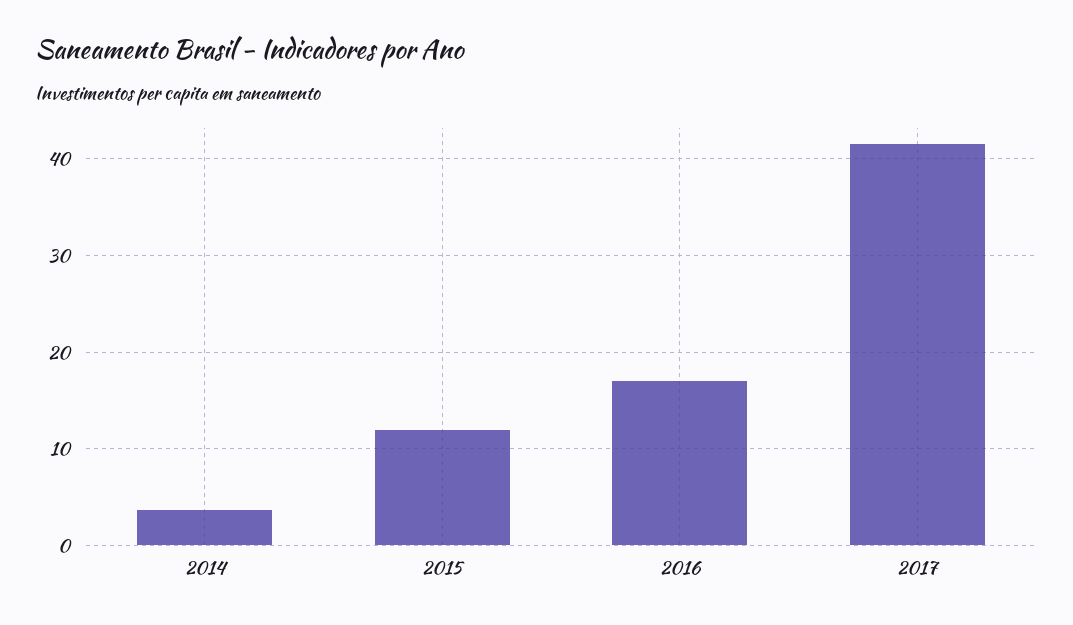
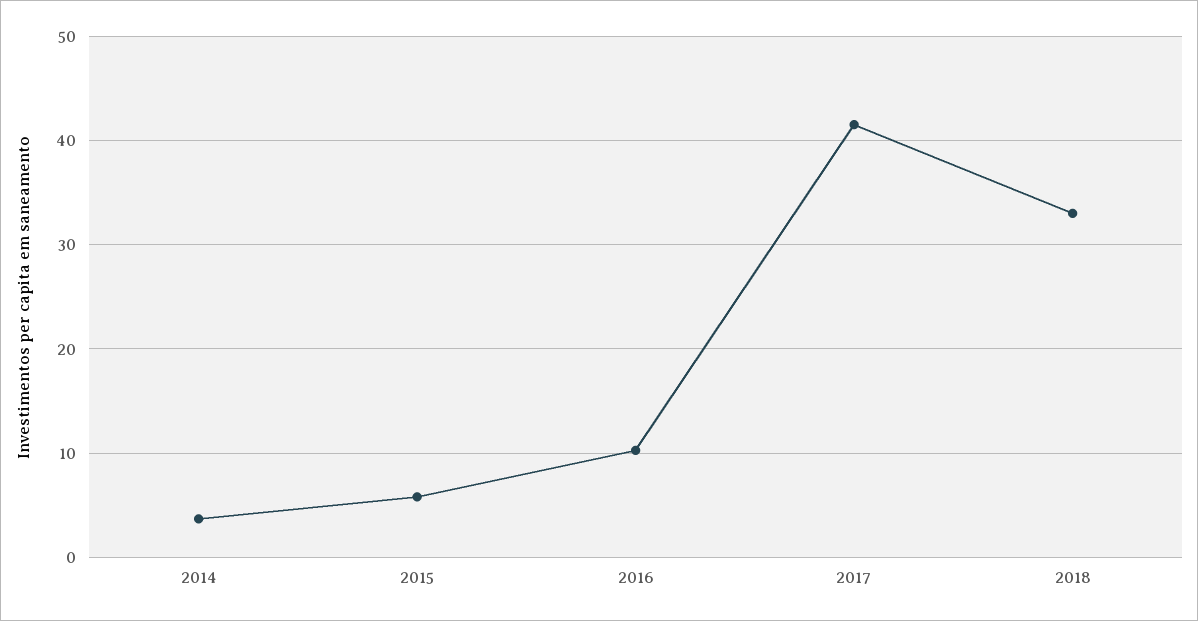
2015: 12 -> 6
2016: 17 -> 10
2018: none -> 33

